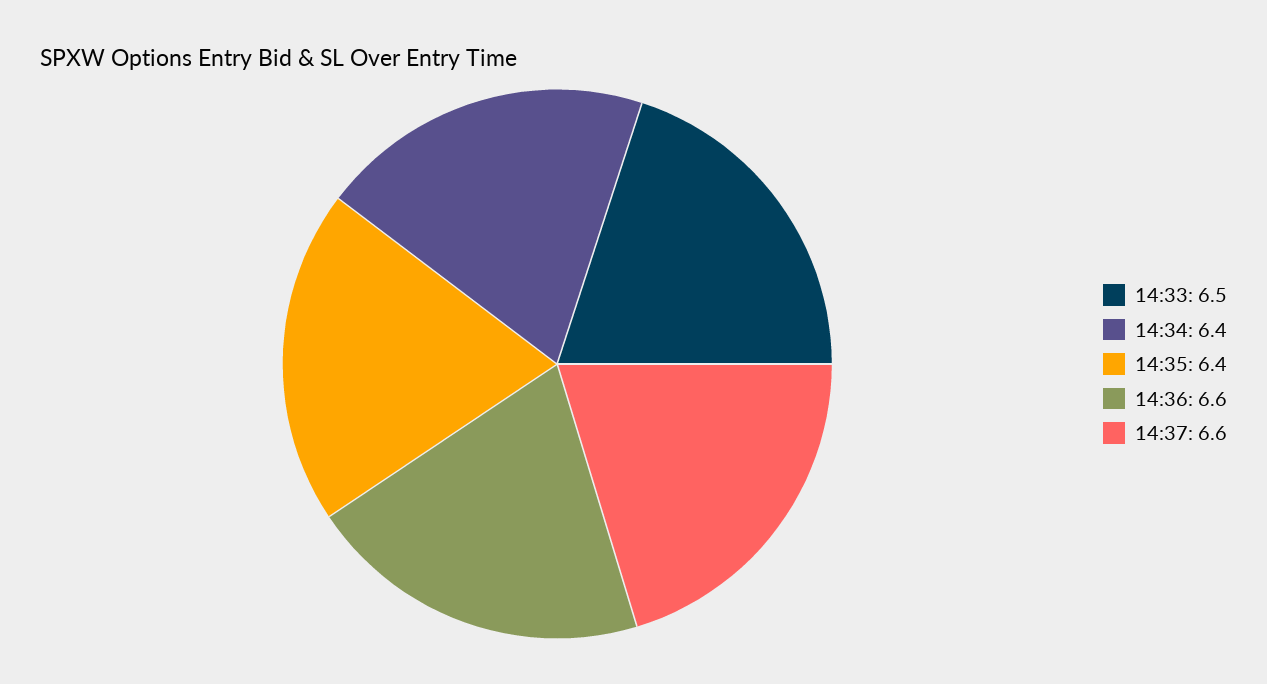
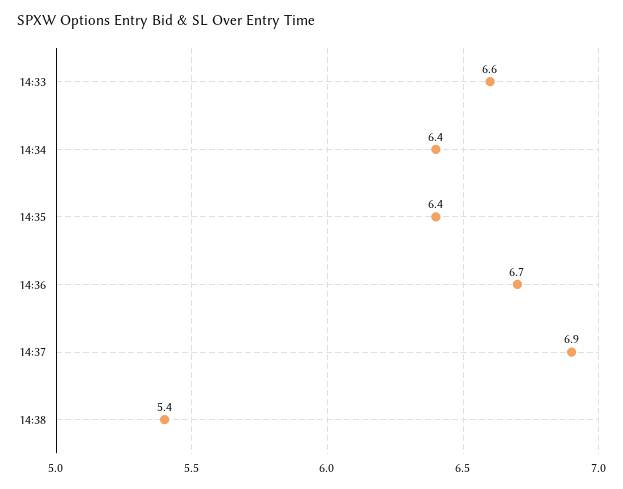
14:33: 6.5 -> 6.6
14:36: 6.6 -> 6.7
14:37: 6.6 -> 6.9
14:38: none -> 5.4

